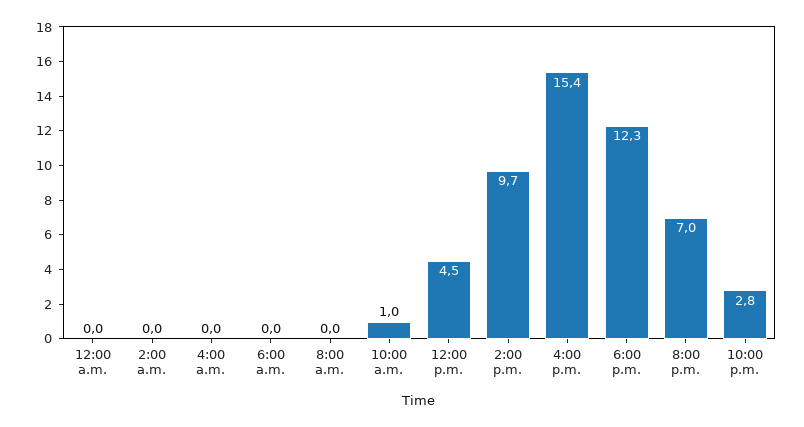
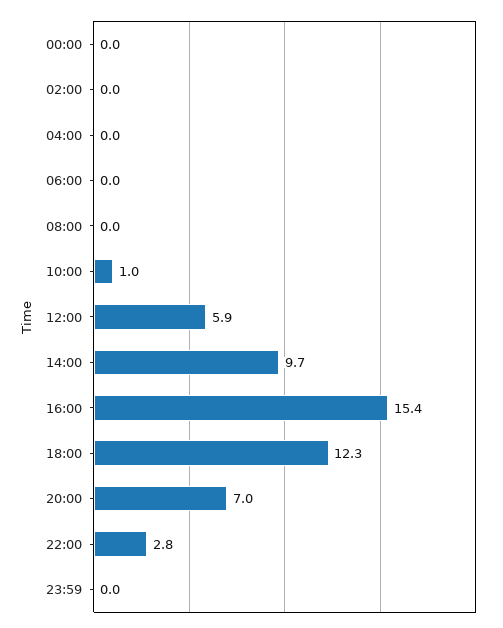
12:00 p.m.: 4.5 -> 5.9
23:59: none -> 0

